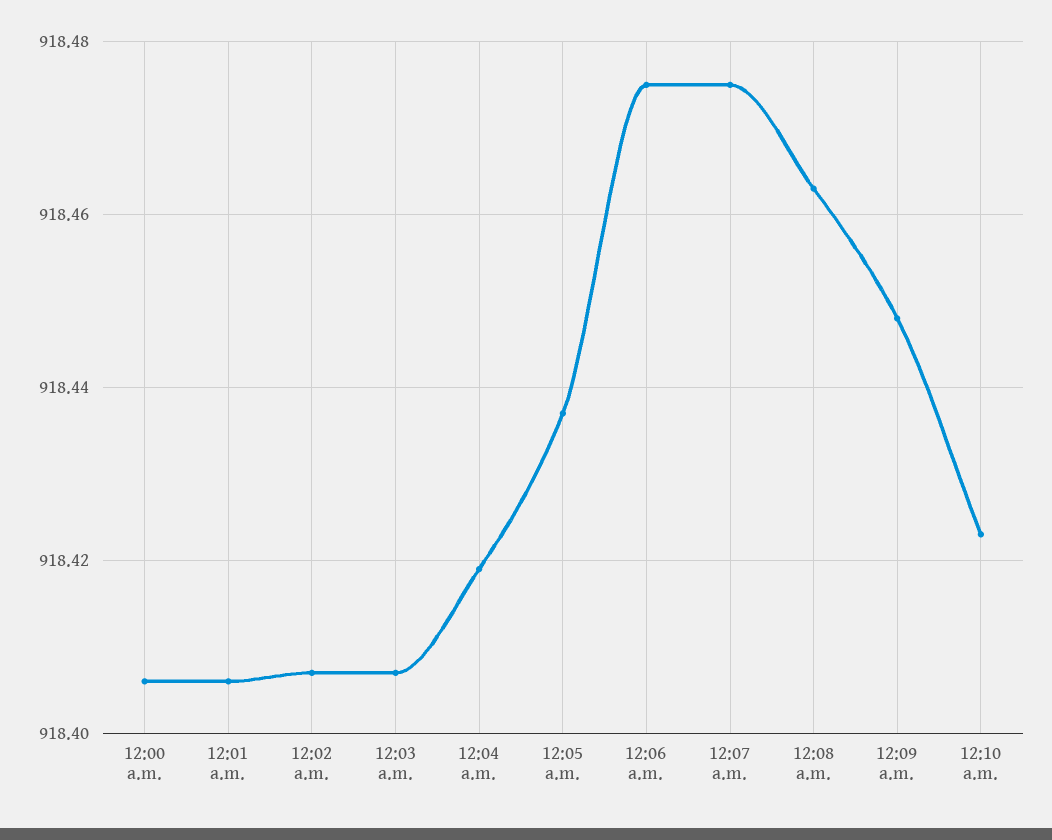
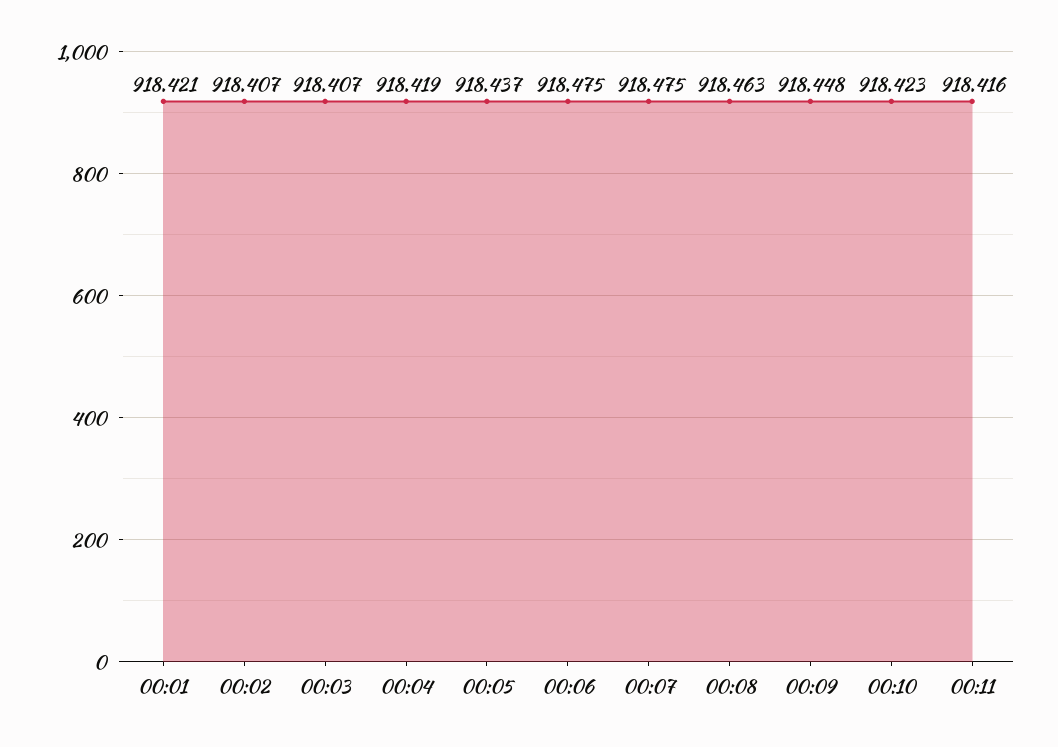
12:00 a.m.: 918.405 -> none
12:01 a.m.: 918.405 -> 918.421
00:11: none -> 918.416

